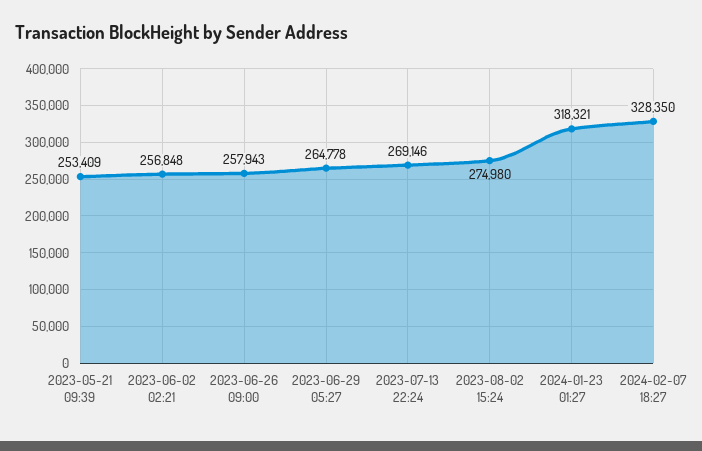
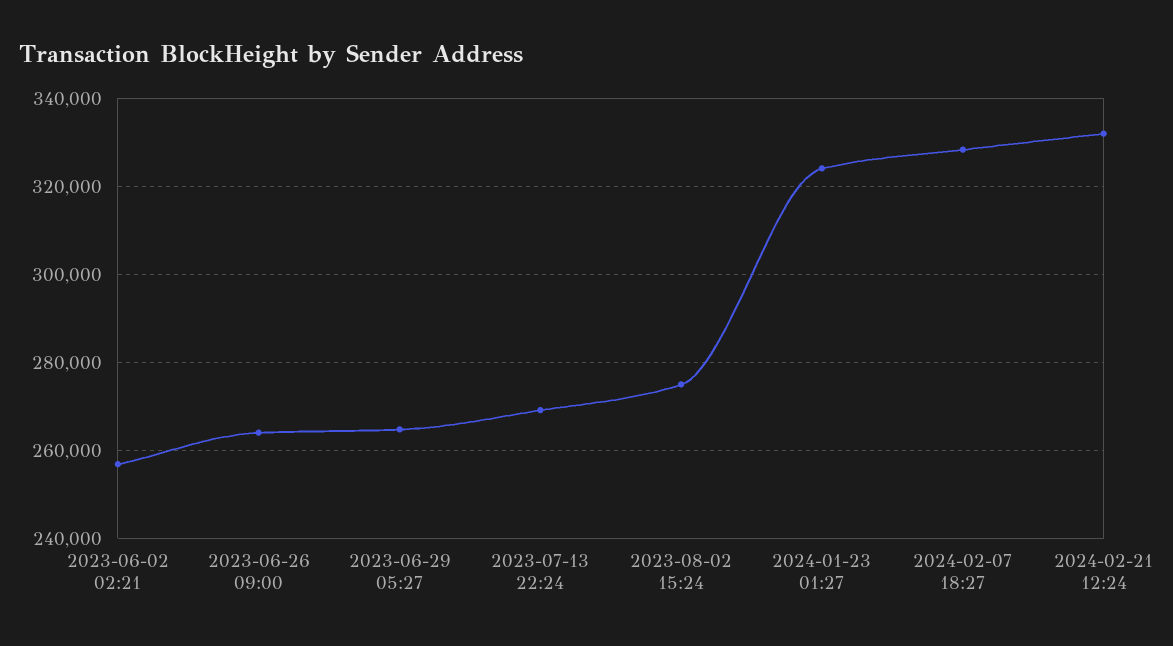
2023-05-21 09:39: 253409 -> none
2023-06-26 09:00: 257943 -> 264000
2024-01-23 01:27: 318321 -> 324000
2024-02-21 12:24: none -> 332000

